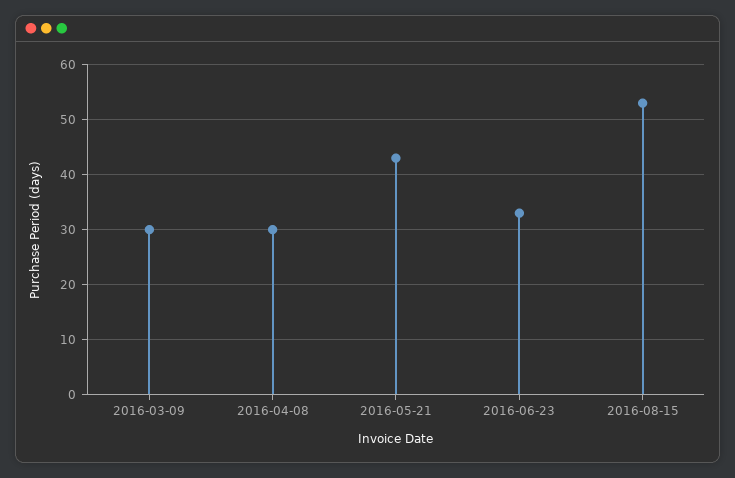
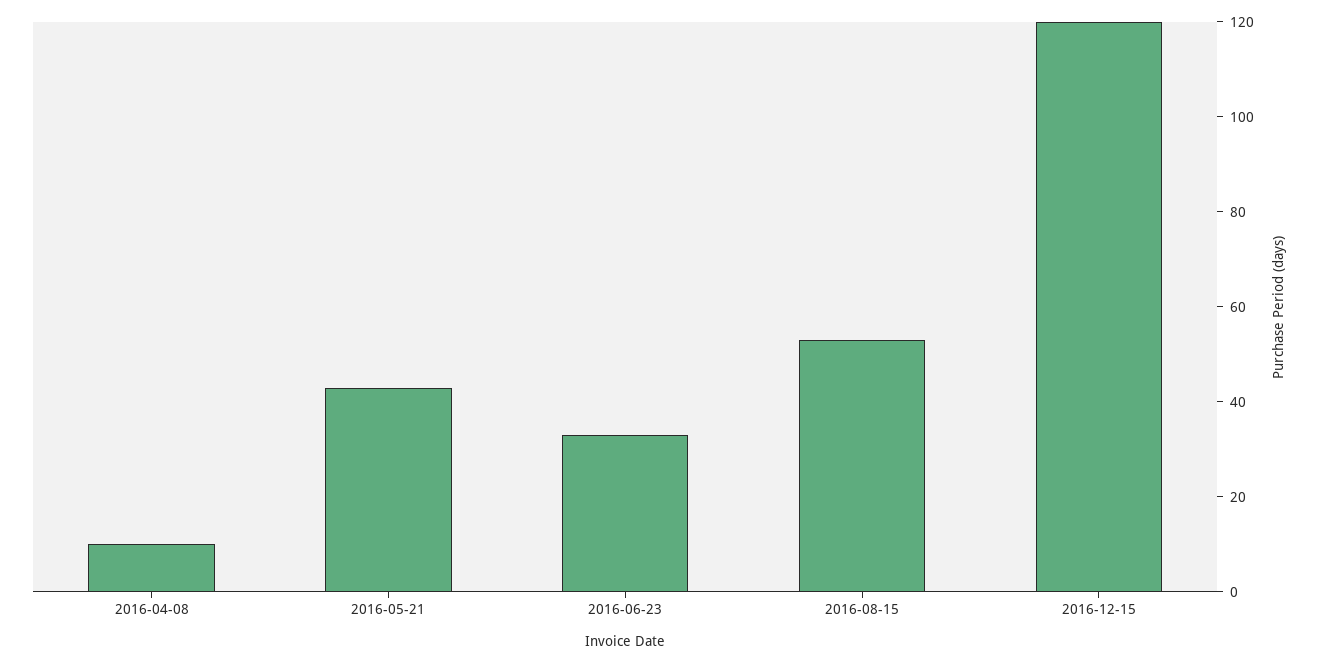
2016-03-09: 30 -> none
2016-04-08: 30 -> 10
2016-12-15: none -> 120

